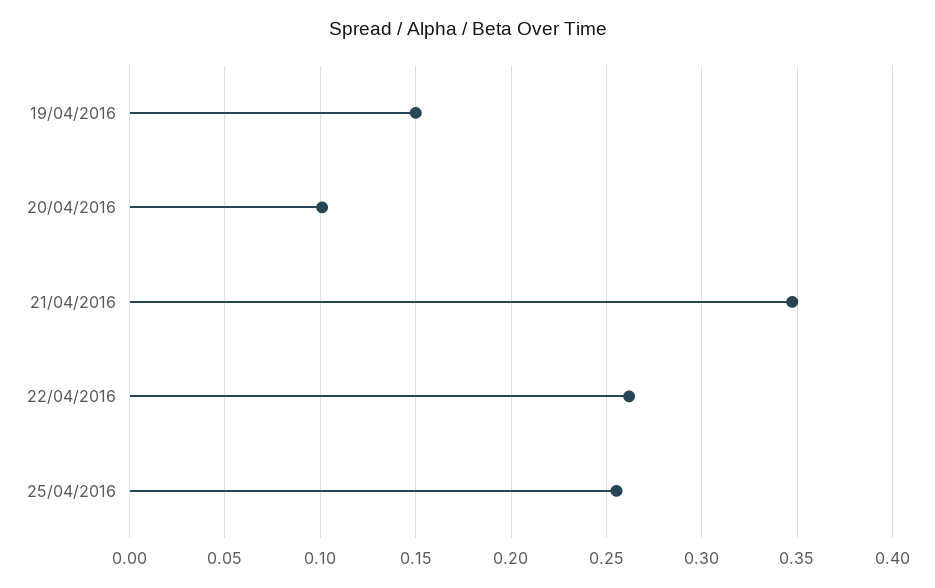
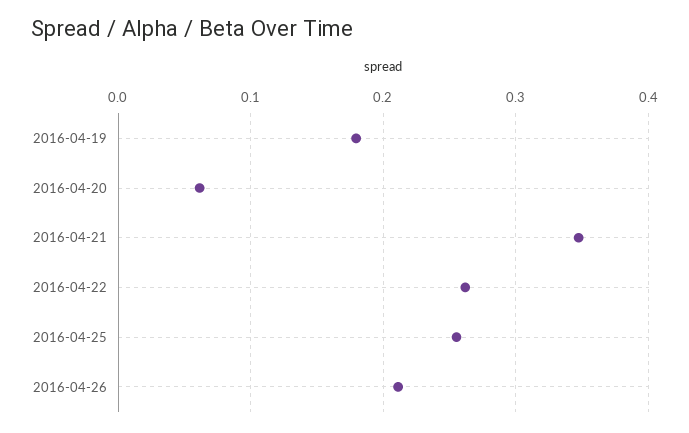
19/04/2016: 0.15 -> 0.18
20/04/2016: 0.1 -> 0.06
2016-04-26: none -> 0.21

